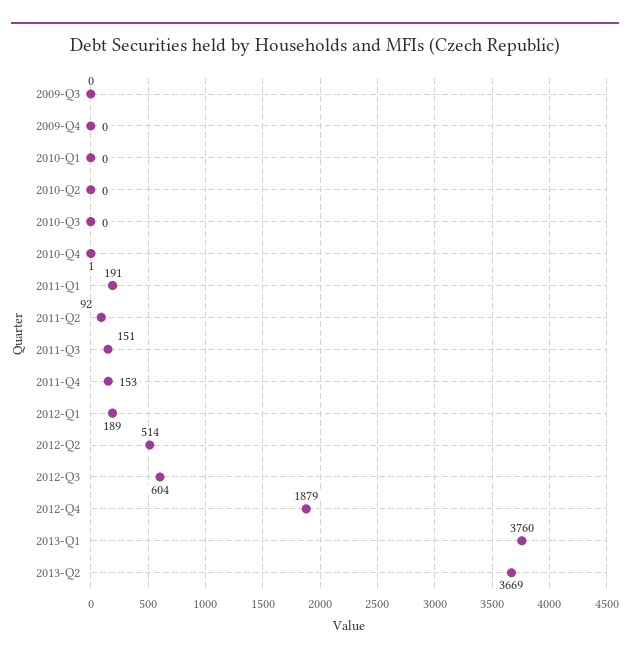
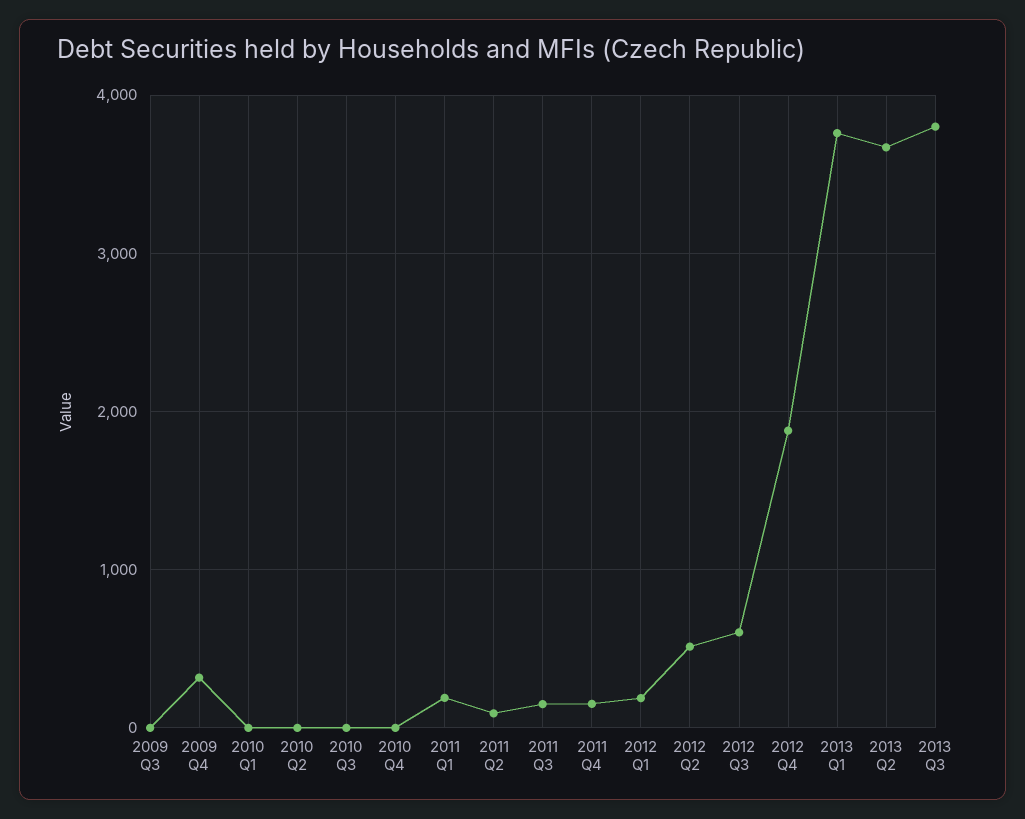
2009-Q4: 0 -> 300
2013 Q3: none -> 3800

